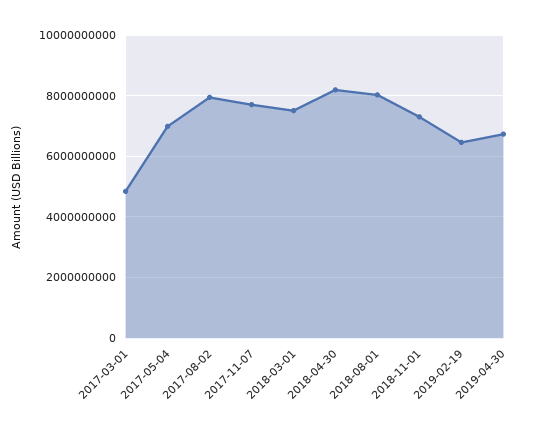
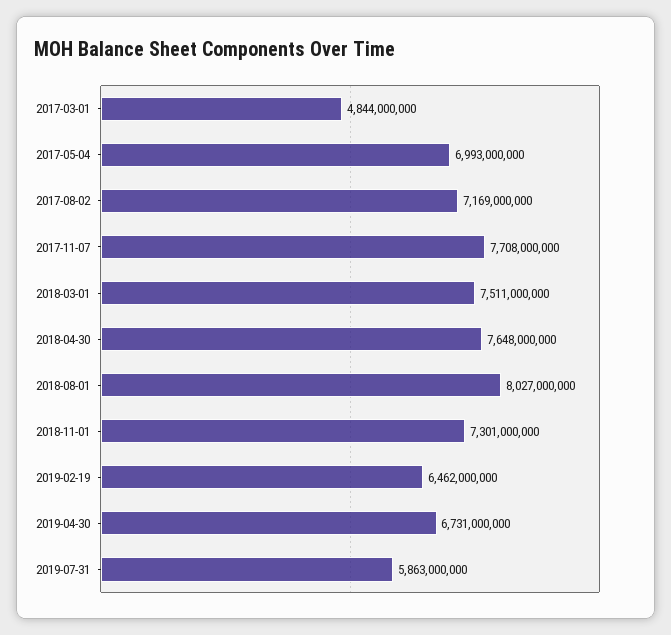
2017-08-02: 8000000000 -> 7169000000
2018-04-30: 8200000000 -> 7648000000
2019-07-31: none -> 5863000000

